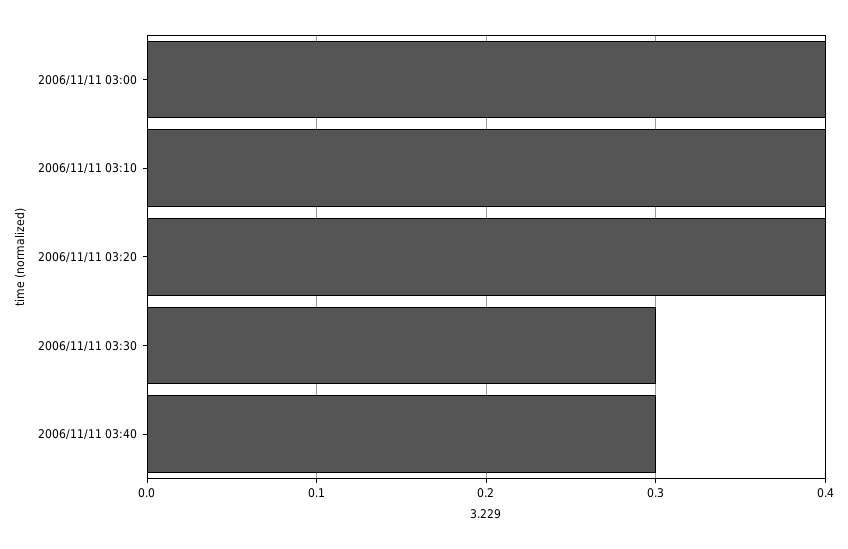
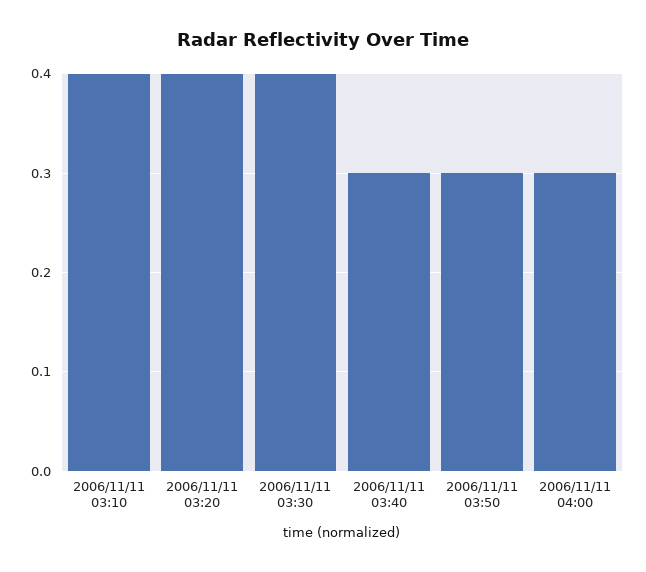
2006/11/11 03:00: 0.4 -> none
2006/11/11 03:30: 0.3 -> 0.4
2006/11/11 03:50: none -> 0.3
2006/11/11 04:00: none -> 0.3

